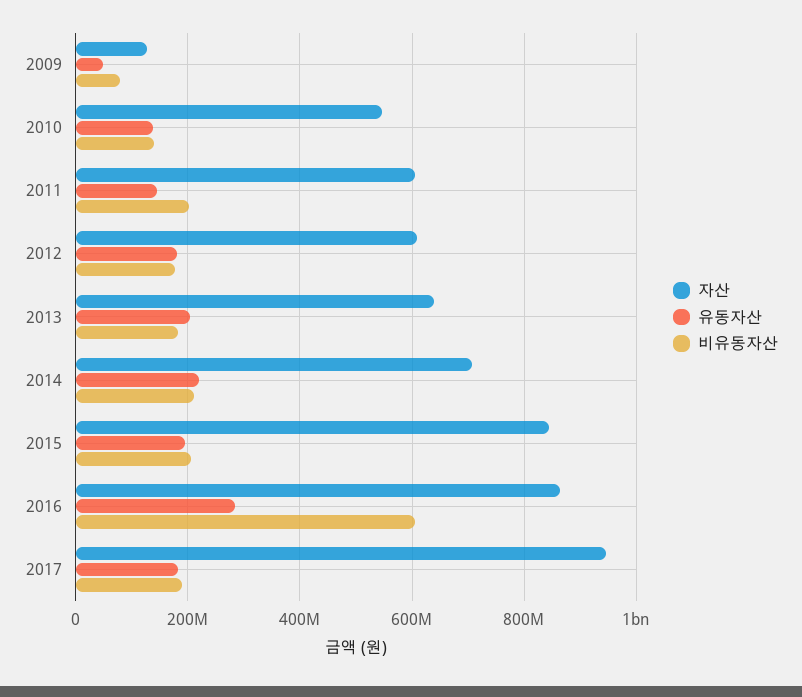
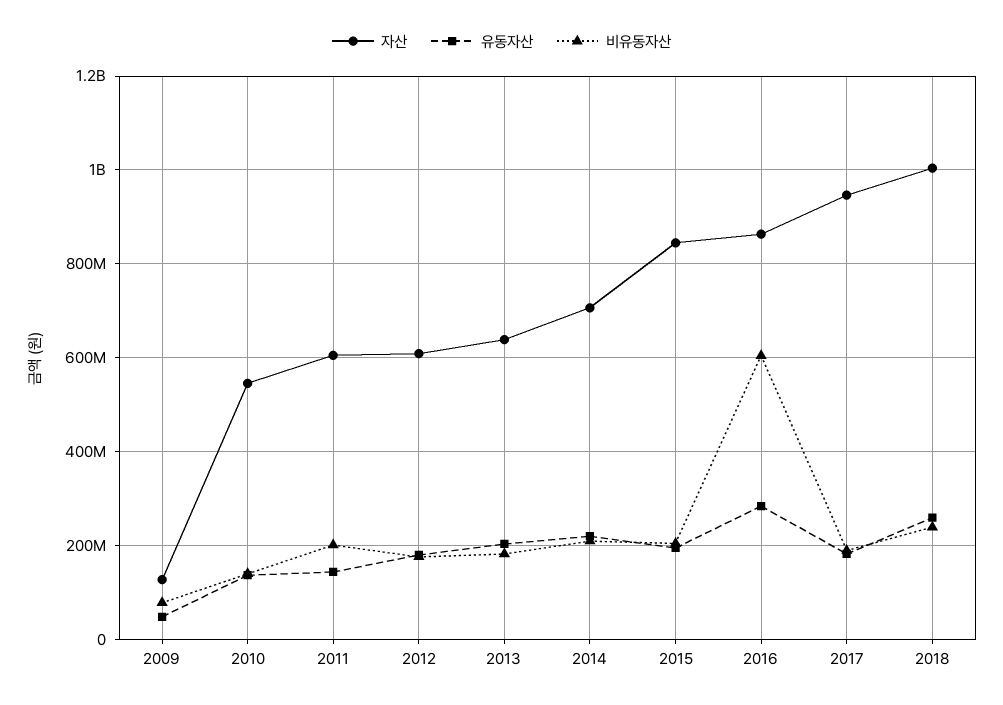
자산, 2018: none -> 1000000000
유동자산, 2018: none -> 260000000
비유동자산, 2018: none -> 240000000

